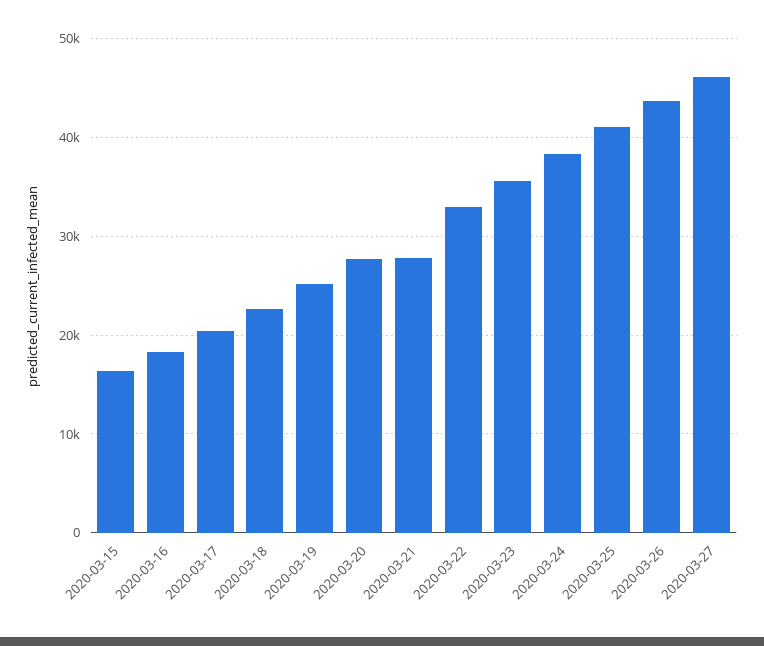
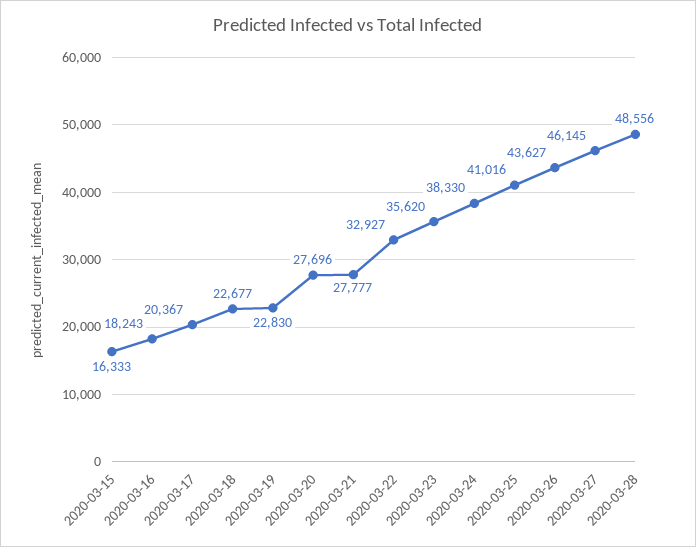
2020-03-19: 25000 -> 22830
2020-03-28: none -> 48556

